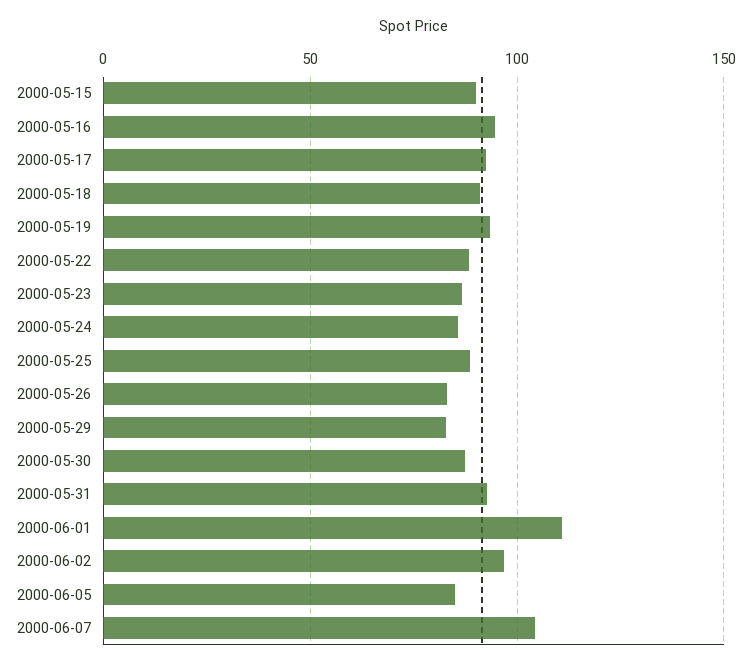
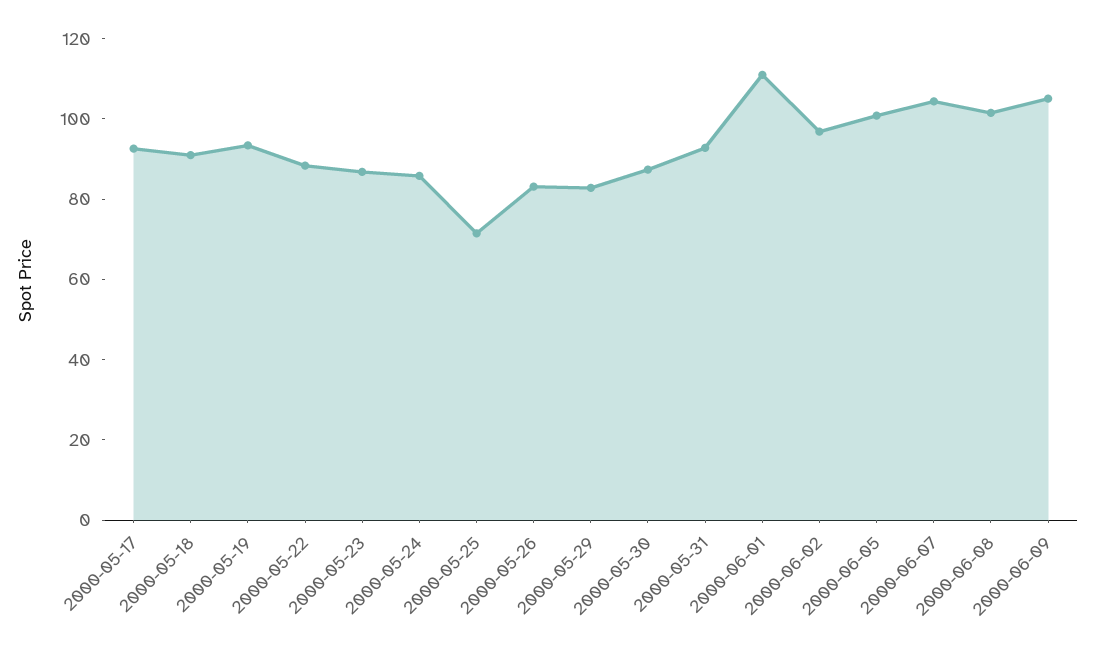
2000-05-15: 90 -> none
2000-05-16: 95 -> none
2000-05-25: 90 -> 70
2000-06-05: 85 -> 100
2000-06-08: none -> 100
2000-06-09: none -> 105

